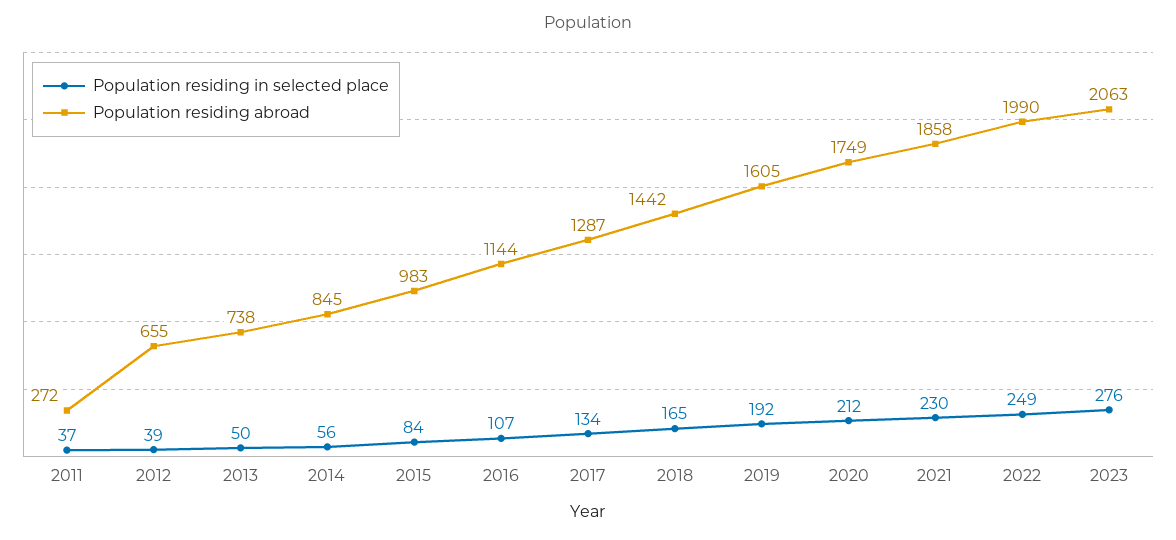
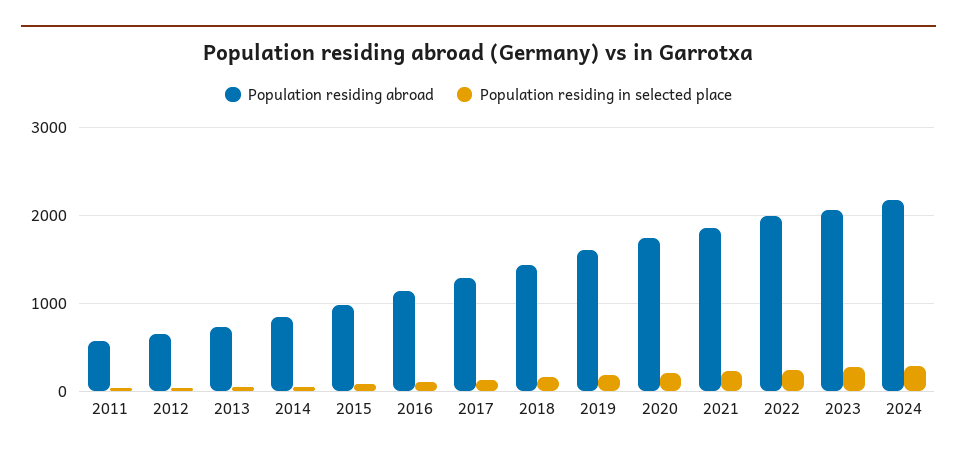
Population residing abroad, 2011: 272 -> 600
Population residing abroad, 2024: none -> 2200
Population residing in selected place, 2024: none -> 300

